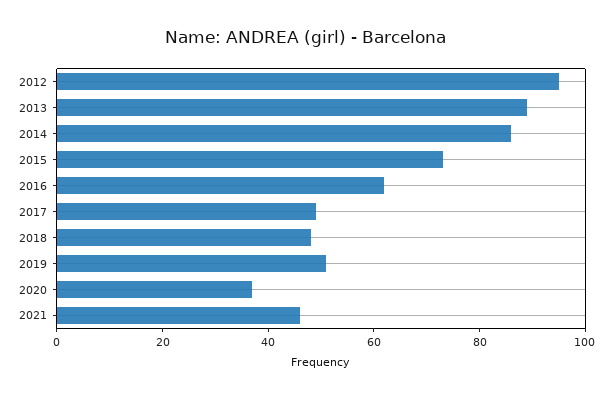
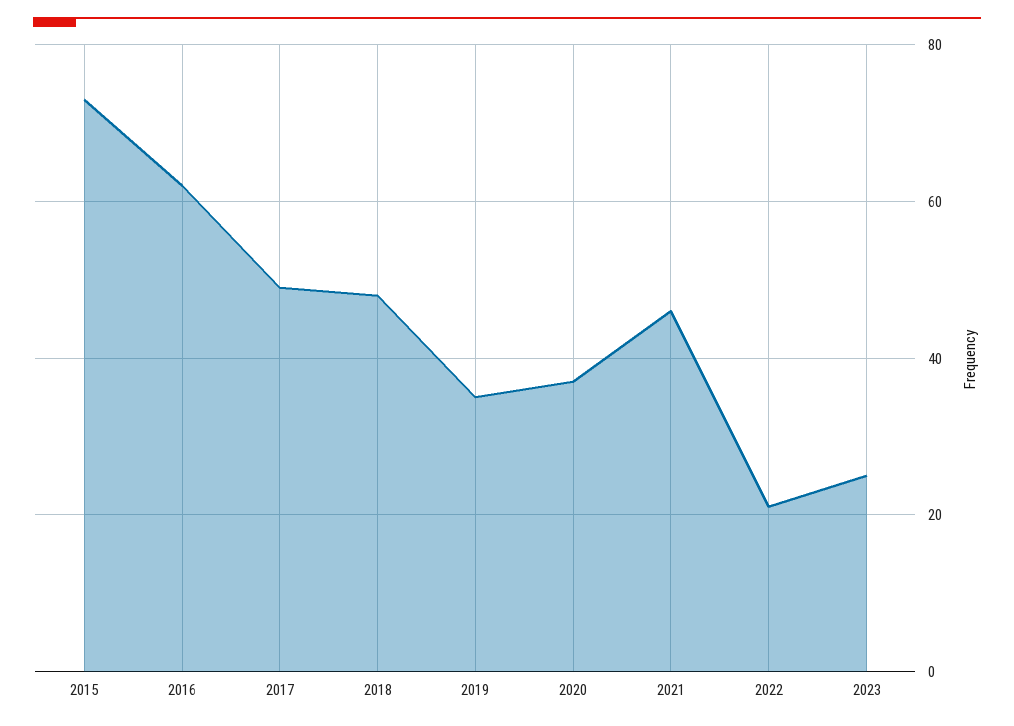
2012: 95 -> none
2013: 90 -> none
2014: 85 -> none
2019: 50 -> 35
2022: none -> 20
2023: none -> 25

